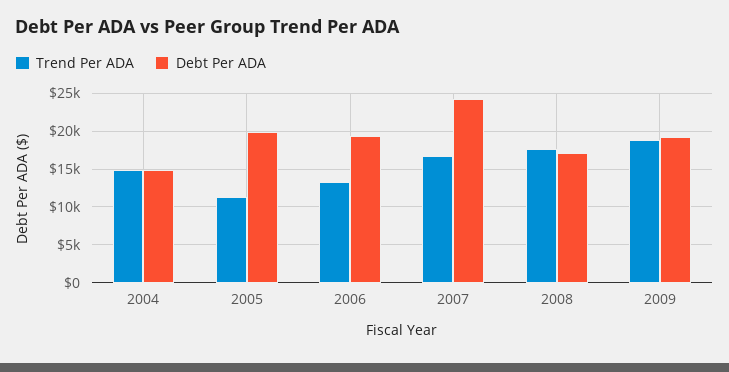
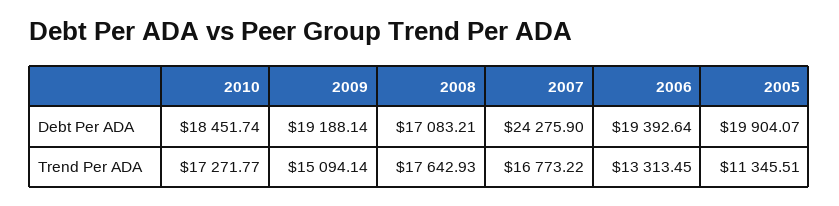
Trend Per ADA, 2004: 15000 -> none
Debt Per ADA, 2004: 15000 -> none
Trend Per ADA, 2009: 19000 -> 15094.14
Debt Per ADA, 2010: none -> 18451.74
Trend Per ADA, 2010: none -> 17271.77

